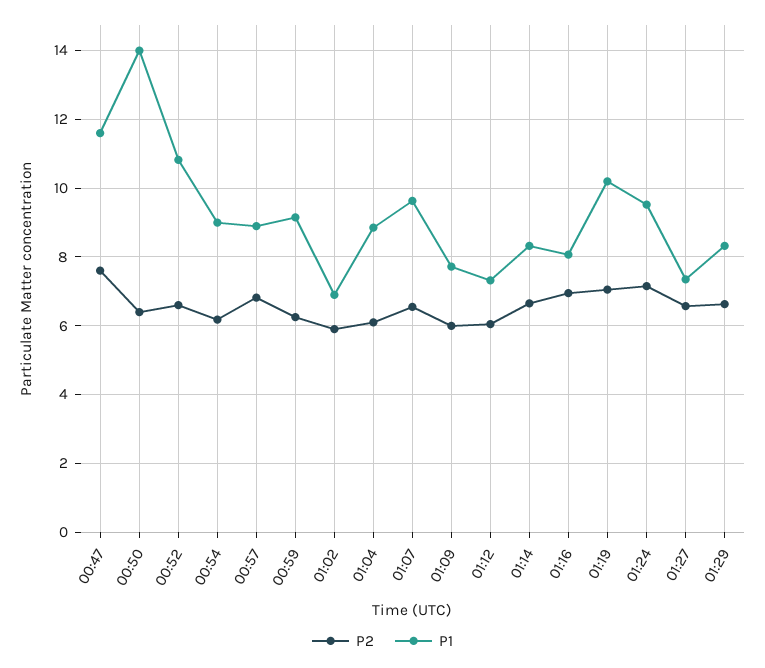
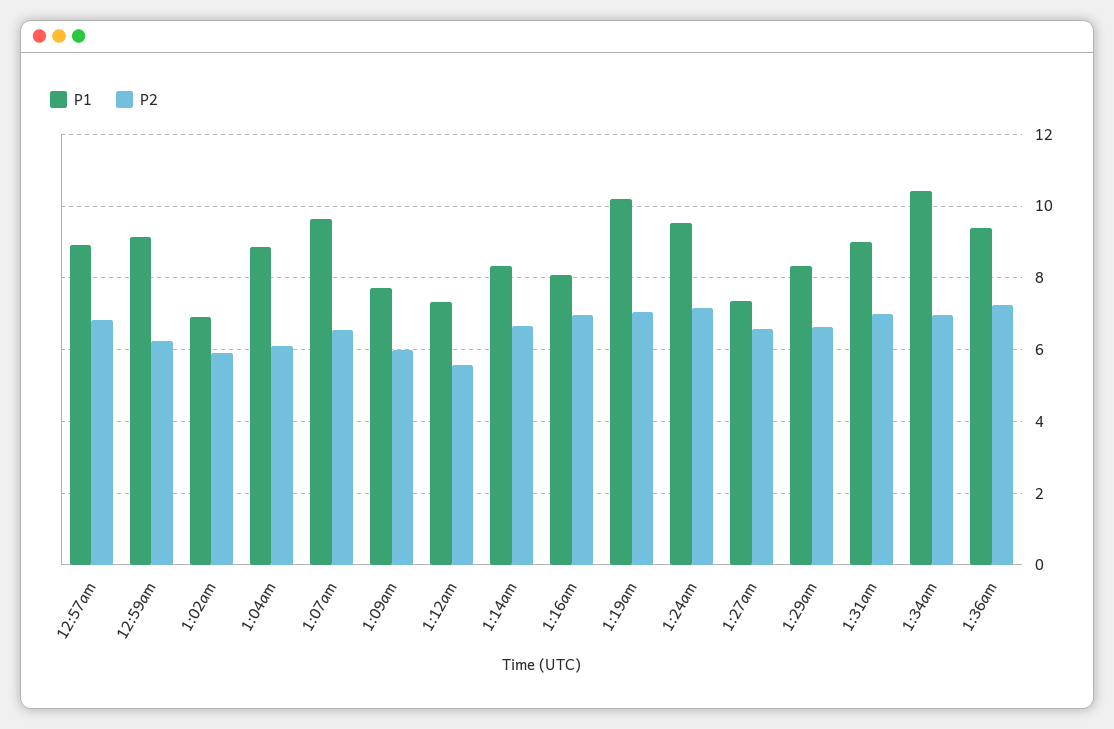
P2, 00:47: 7.6 -> none
P1, 00:47: 11.6 -> none
P2, 00:50: 6.4 -> none
P1, 00:50: 14 -> none
P2, 00:52: 6.6 -> none
P1, 00:52: 10.8 -> none
P2, 00:54: 6.2 -> none
P1, 00:54: 9 -> none
P2, 01:12: 6 -> 5.6
P1, 1:31am: none -> 9
P2, 1:31am: none -> 7
P1, 1:34am: none -> 10.4
P2, 1:34am: none -> 7
P1, 1:36am: none -> 9.4
P2, 1:36am: none -> 7.2

